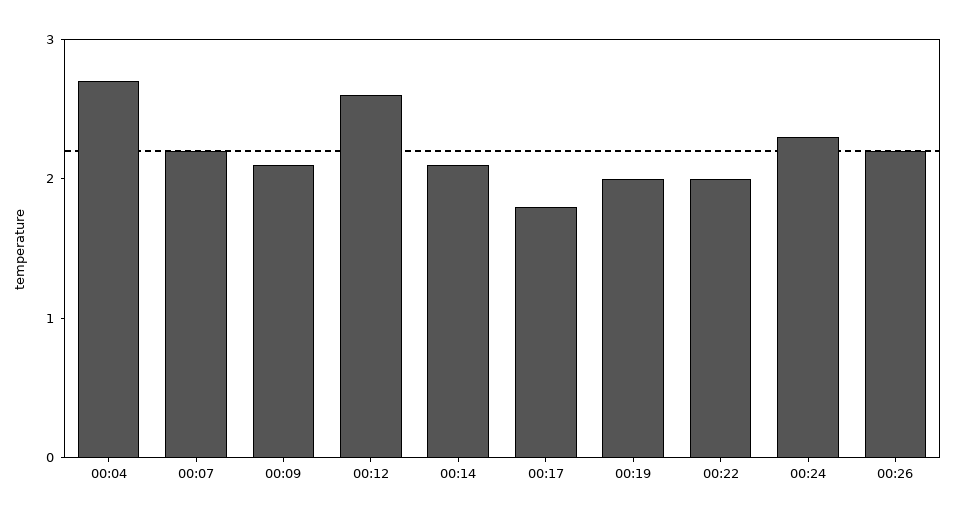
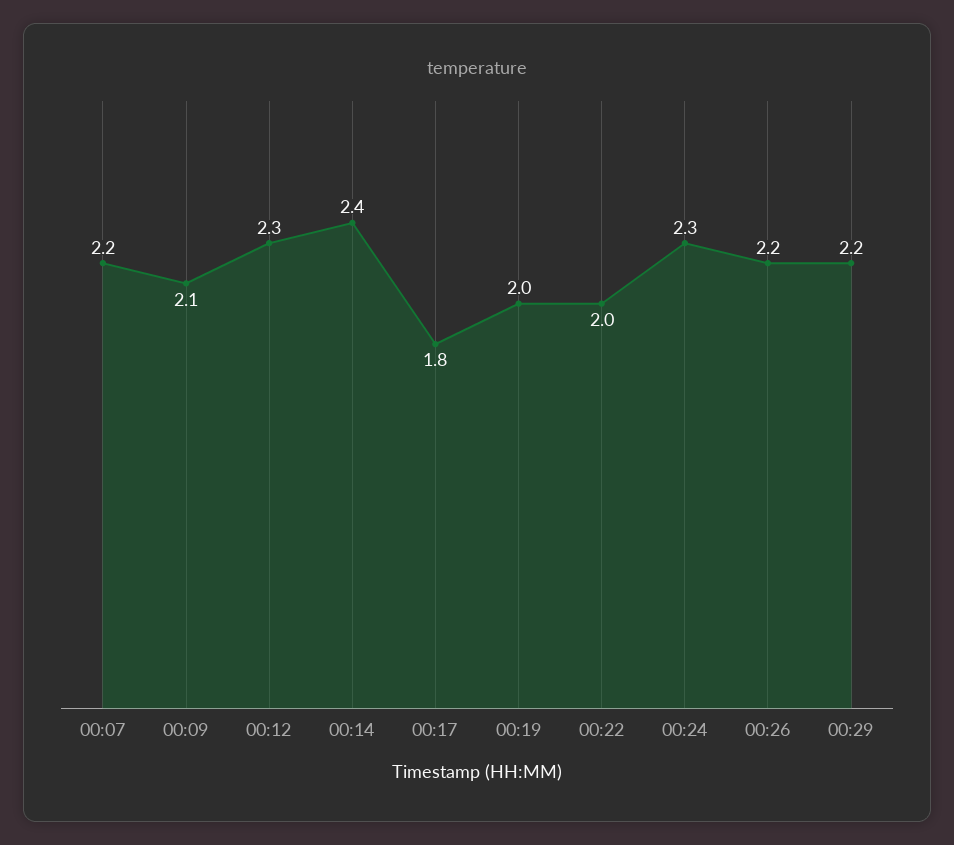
00:04: 2.7 -> none
00:12: 2.6 -> 2.3
00:14: 2.1 -> 2.4
00:29: none -> 2.2

